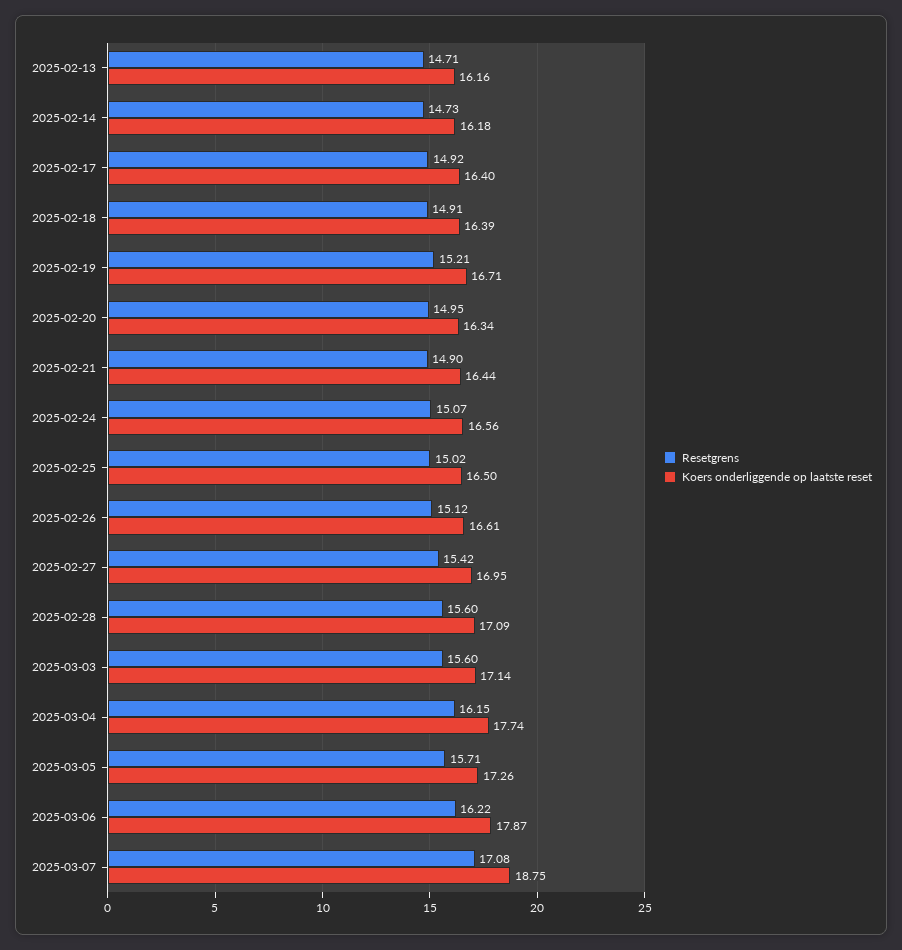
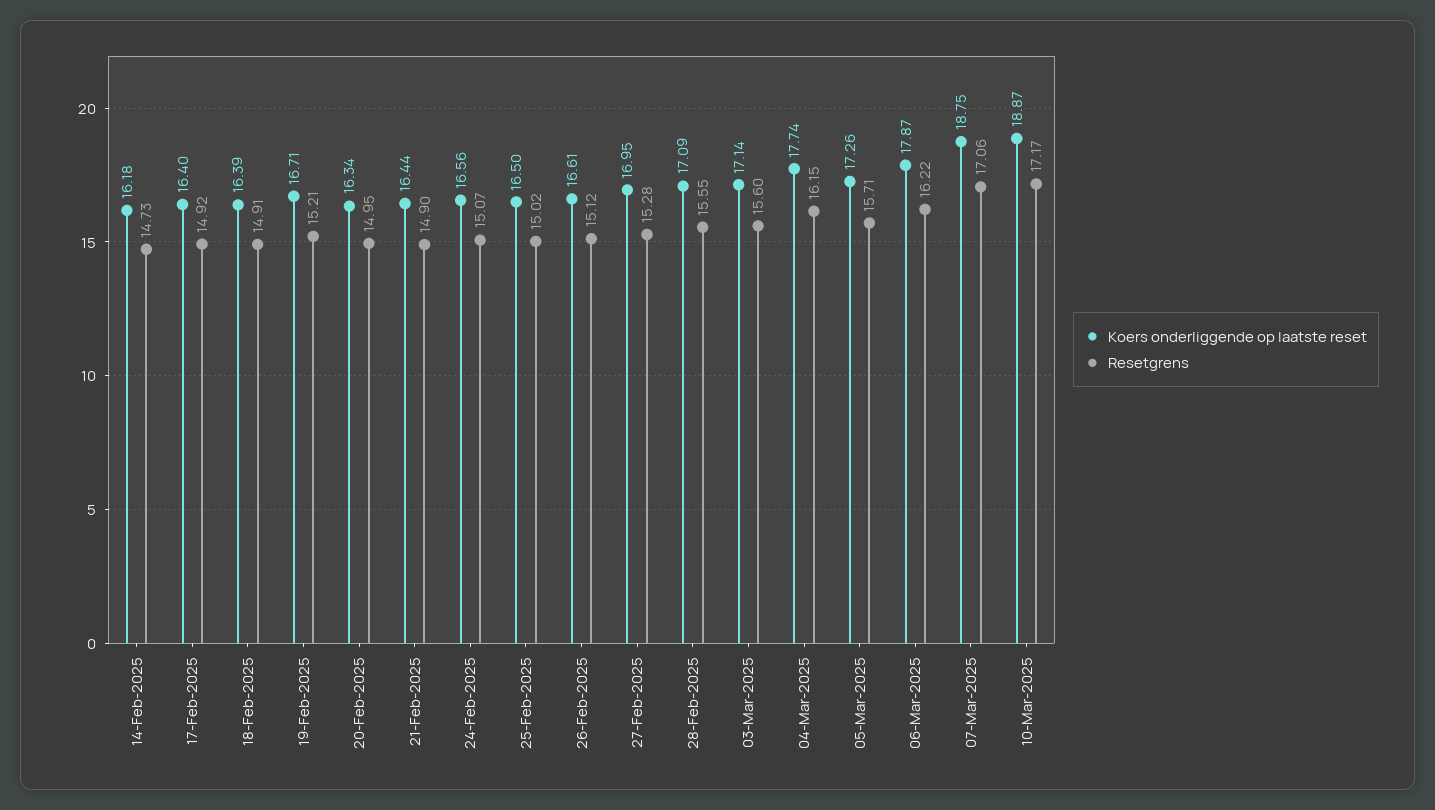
Resetgrens, 2025-02-13: 14.71 -> none
Koers onderliggende op laatste reset, 2025-02-13: 16.16 -> none
Resetgrens, 2025-02-27: 15.42 -> 15.28
Resetgrens, 2025-02-28: 15.6 -> 15.55
Resetgrens, 2025-03-07: 17.08 -> 17.06
Koers onderliggende op laatste reset, 10-Mar-2025: none -> 18.87
Resetgrens, 10-Mar-2025: none -> 17.17

